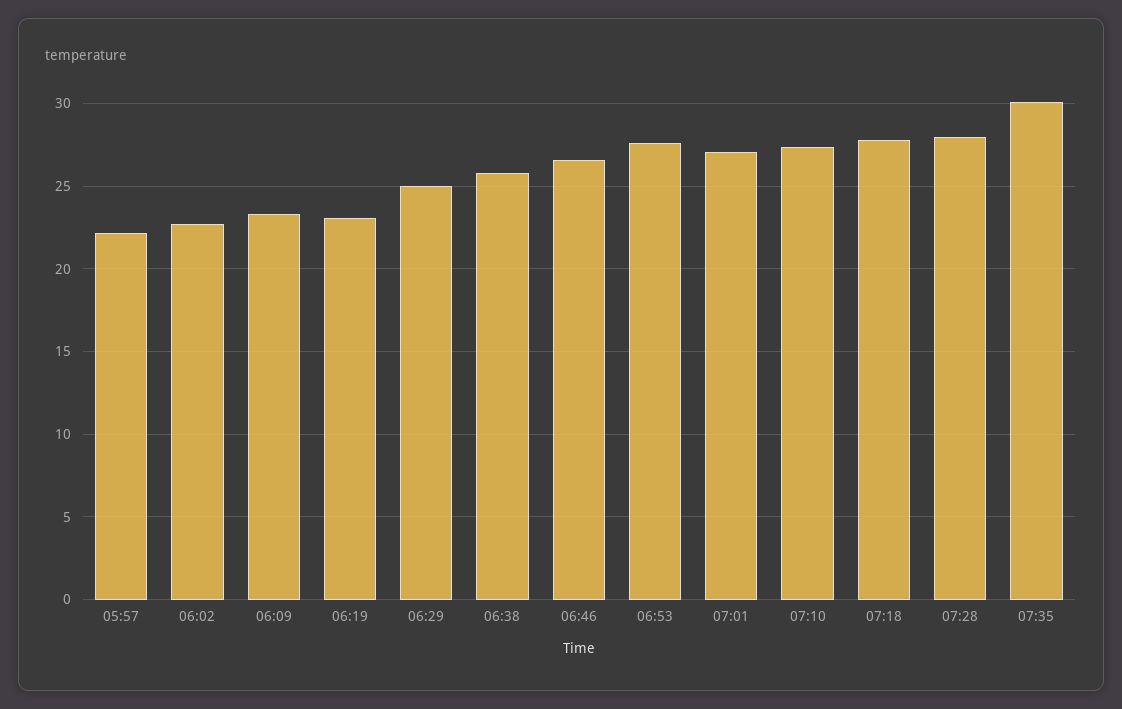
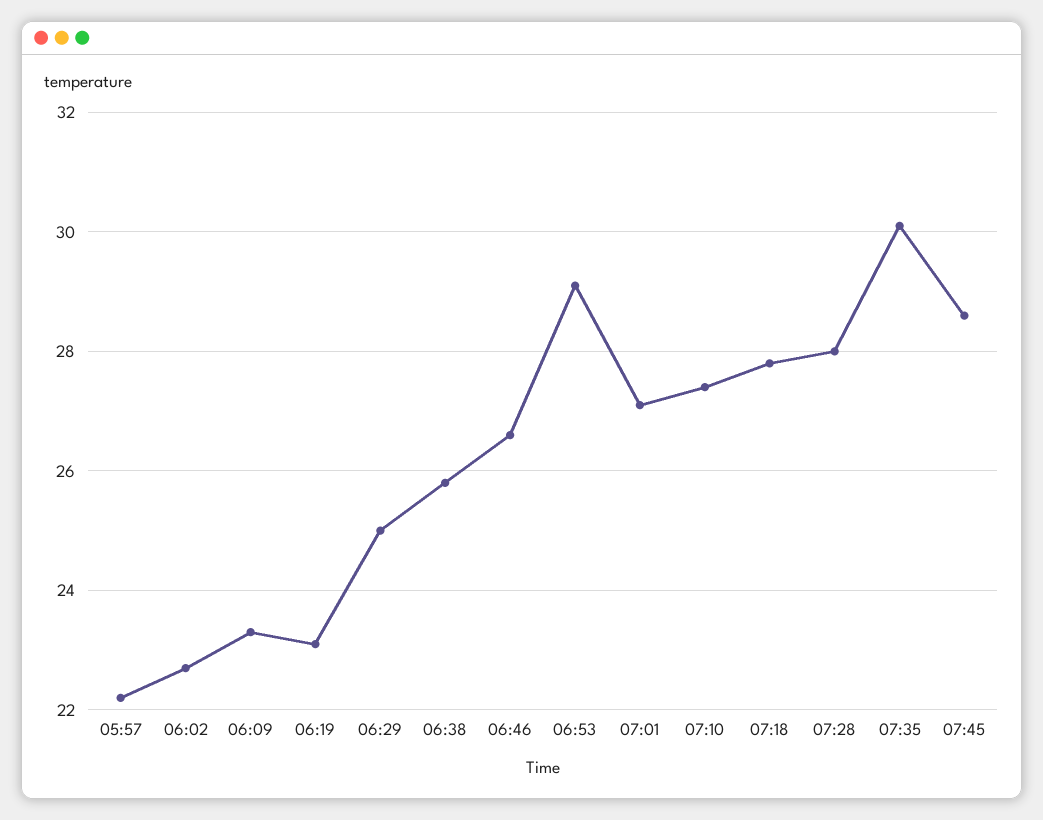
06:53: 27.5 -> 29
07:45: none -> 28.5

